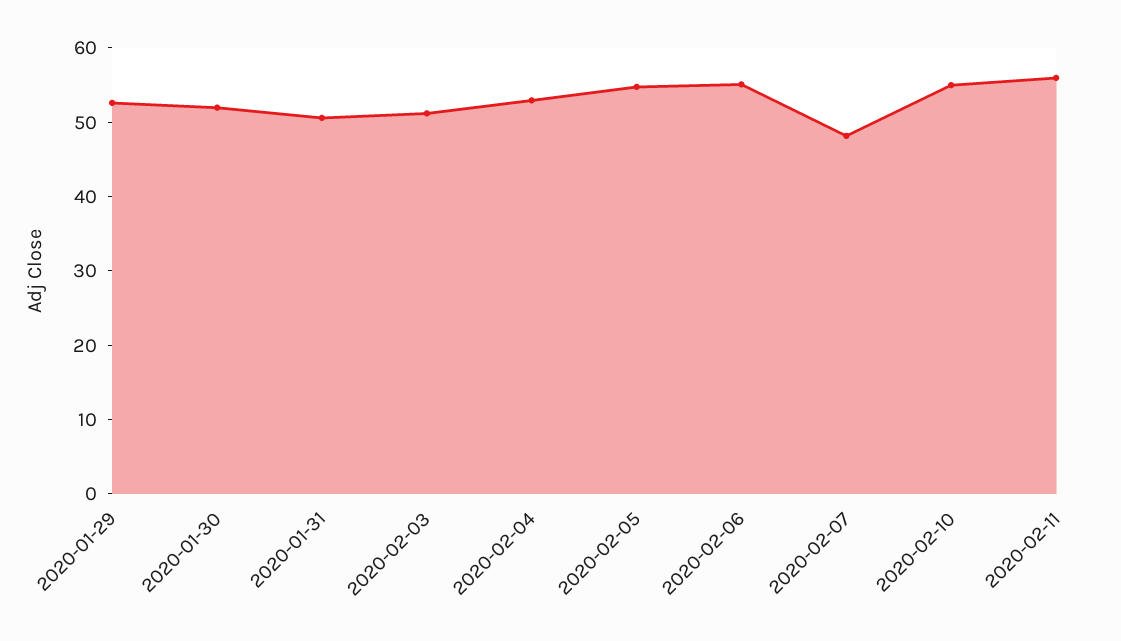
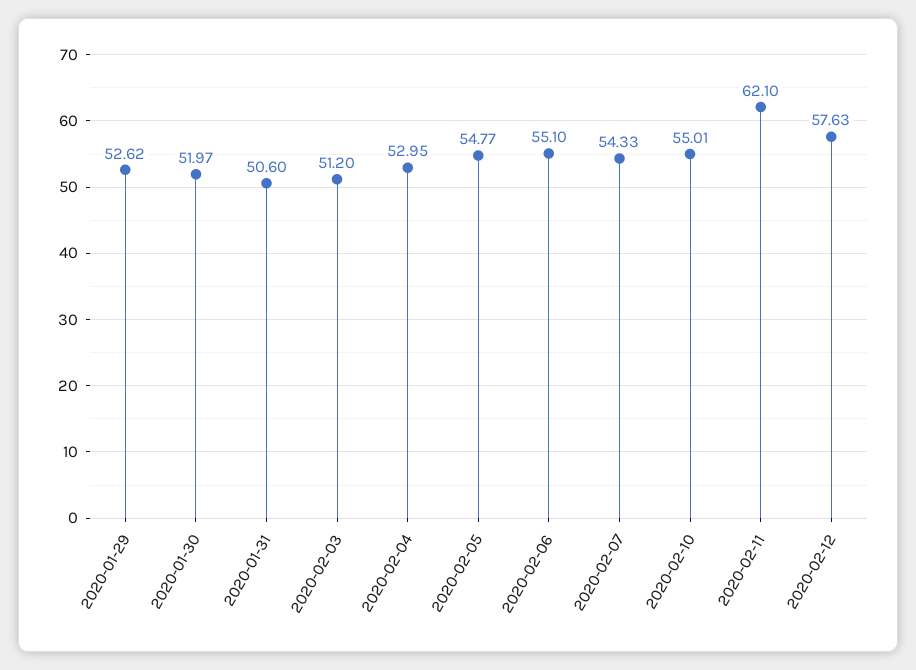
2020-02-07: 48 -> 54.33
2020-02-11: 56 -> 62.1
2020-02-12: none -> 57.63

